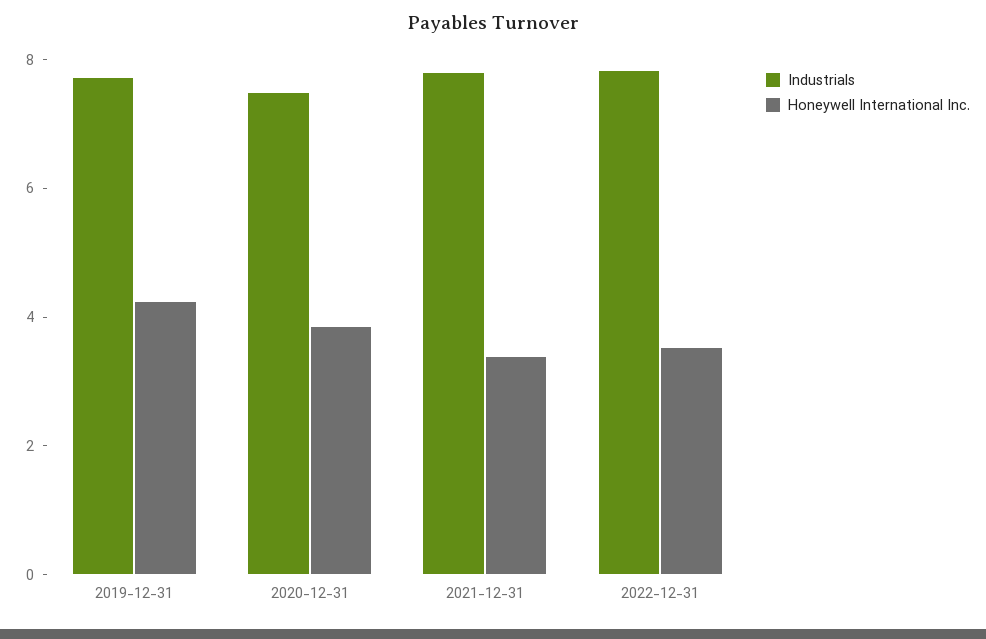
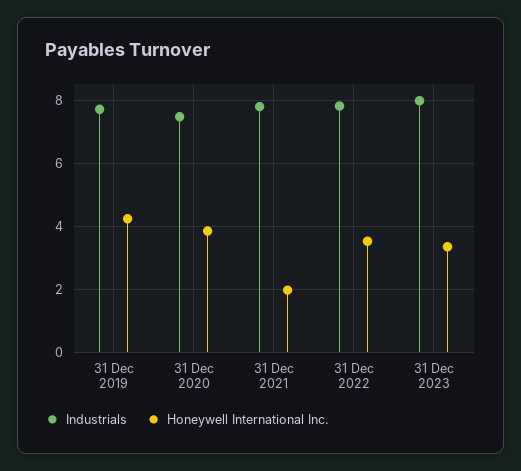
Honeywell International Inc., 2021-12-31: 3.5 -> 2
Industrials, 31 Dec 2023: none -> 8
Honeywell International Inc., 31 Dec 2023: none -> 3.4

